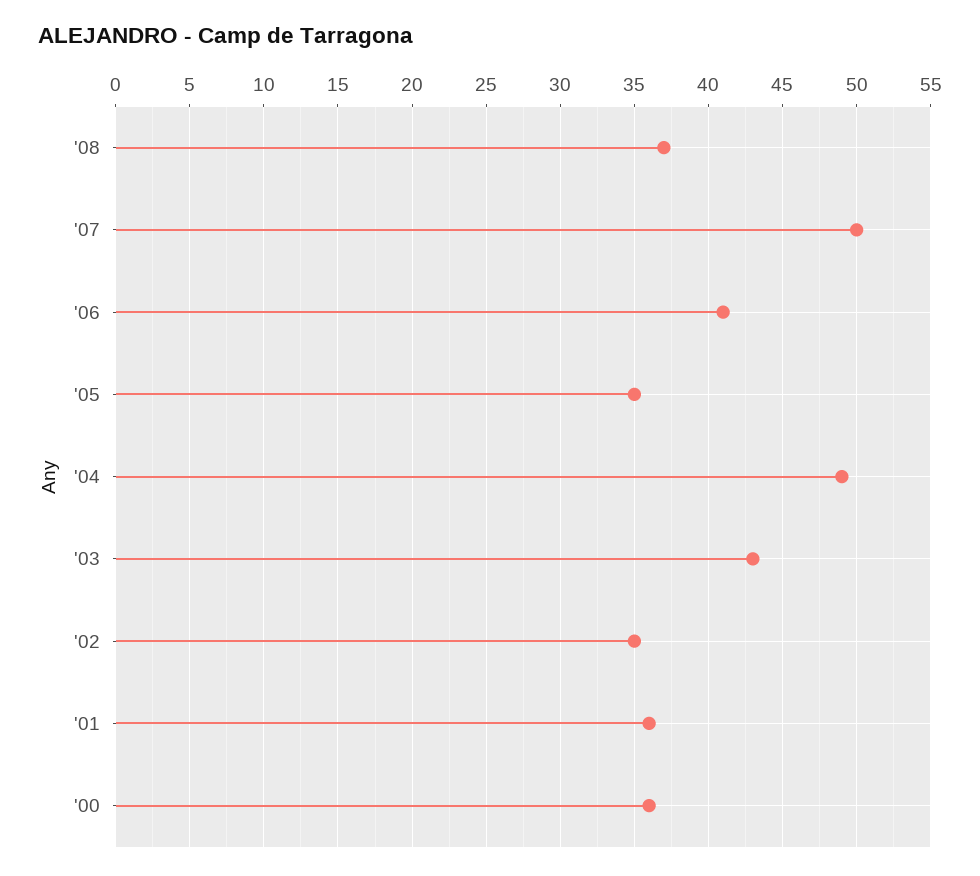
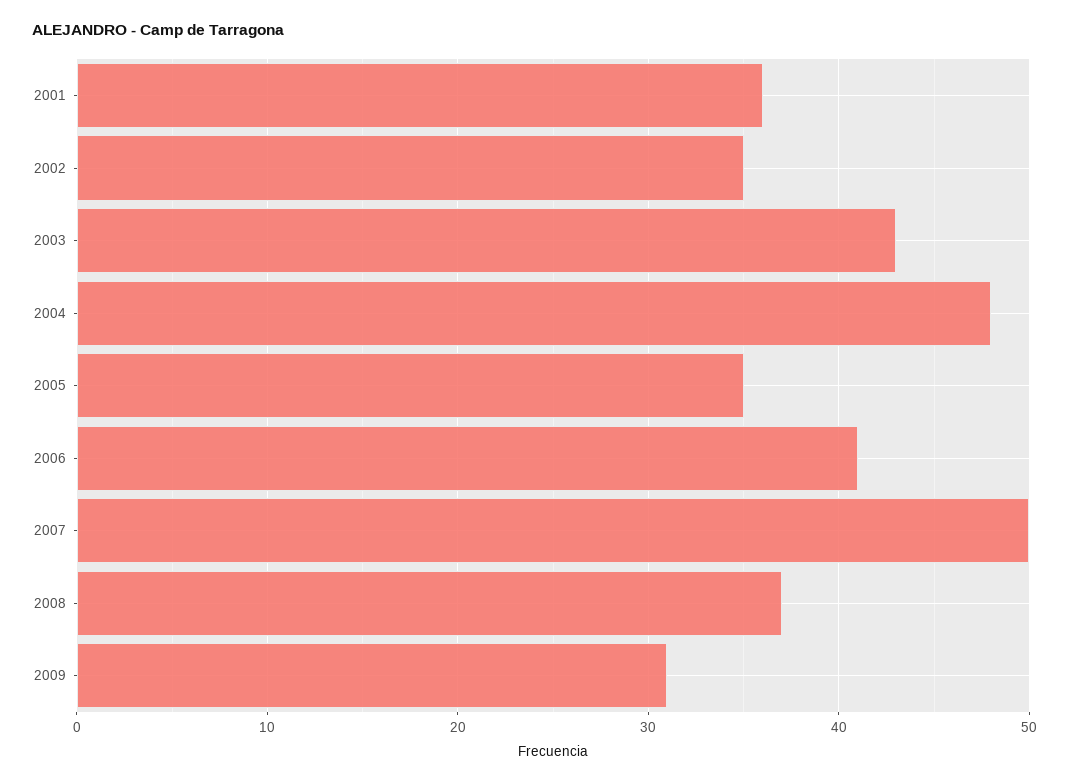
'04: 49 -> 48
'00: 36 -> none
2009: none -> 31

